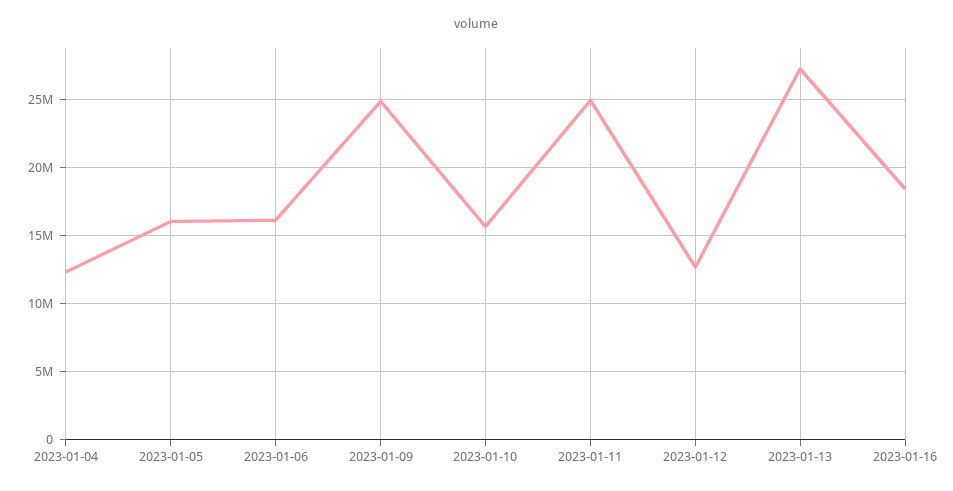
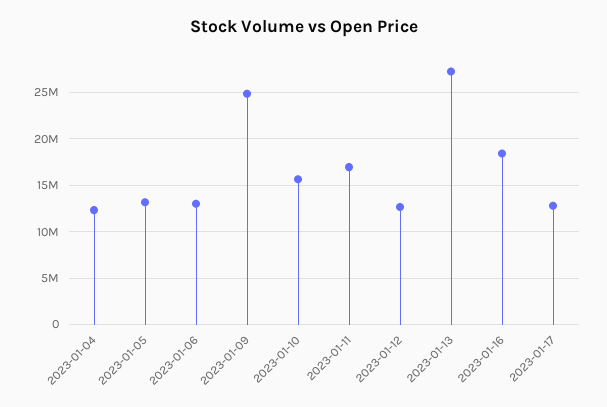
2023-01-05: 16000000 -> 13000000
2023-01-06: 16000000 -> 13000000
2023-01-11: 25000000 -> 17000000
2023-01-17: none -> 13000000

